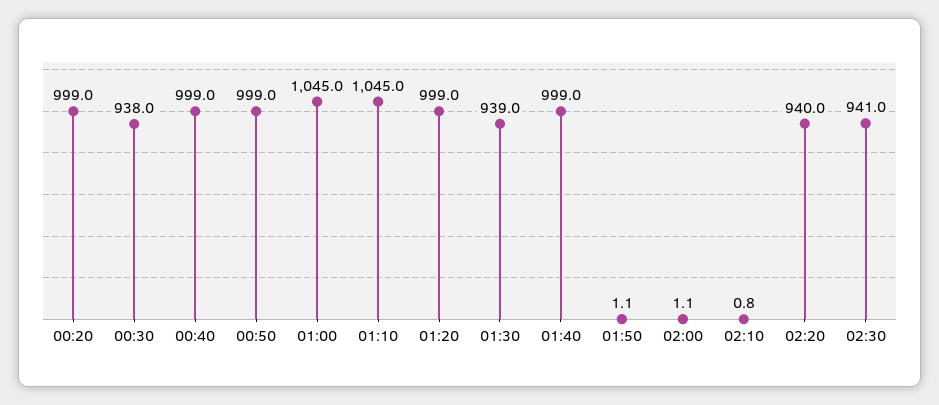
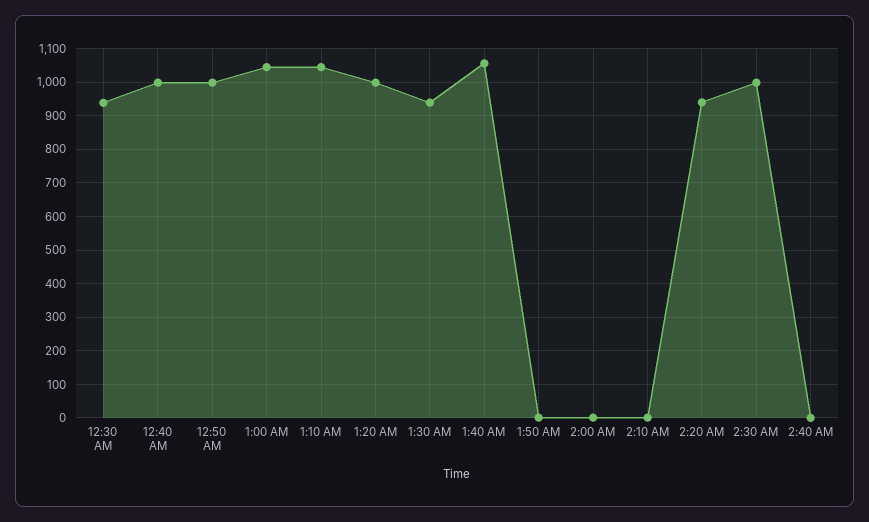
00:20: 999 -> none
01:40: 999 -> 1060
02:30: 941 -> 1000
2:40 AM: none -> 0

